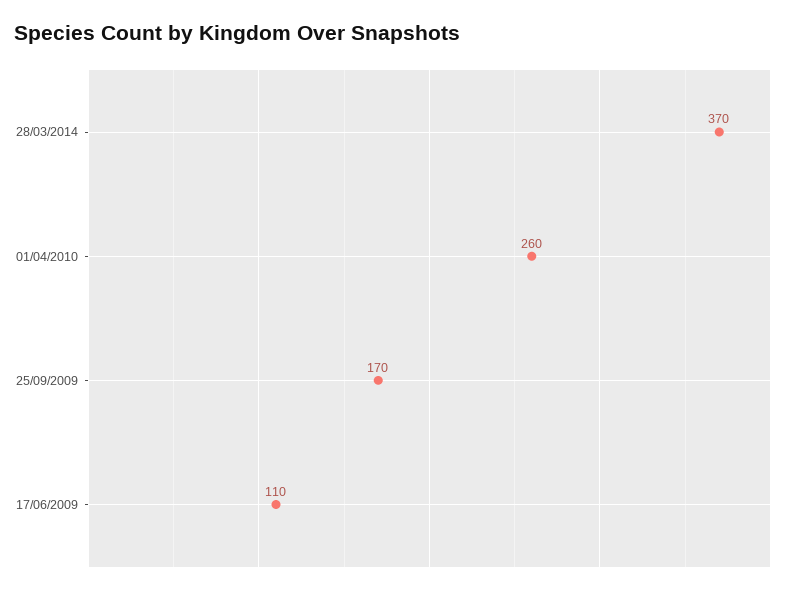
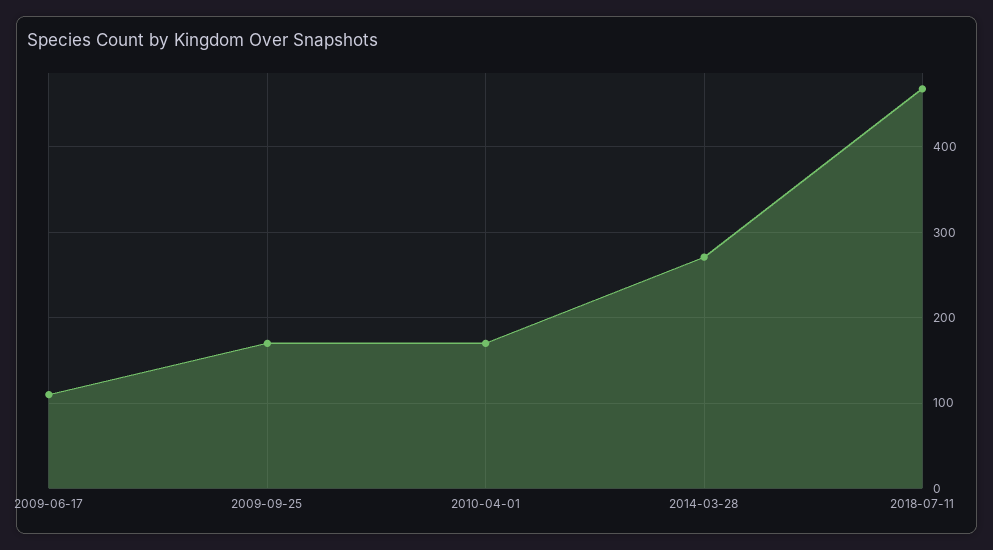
28/03/2014: 370 -> 270
01/04/2010: 260 -> 170
2018-07-11: none -> 470

